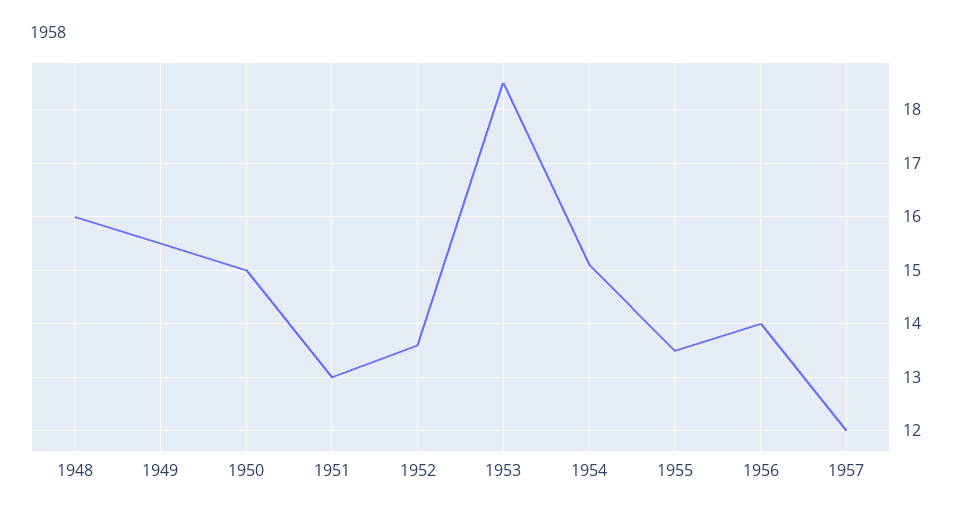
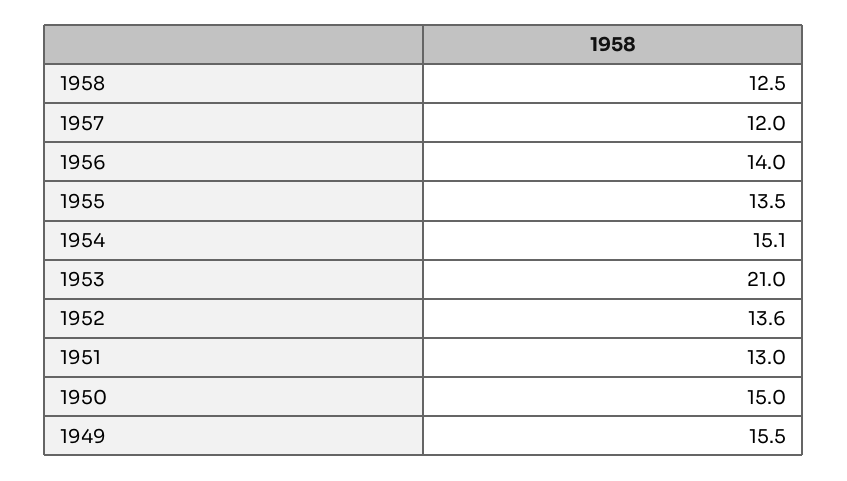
1948: 16 -> none
1953: 18.5 -> 21
1958: none -> 12.5

